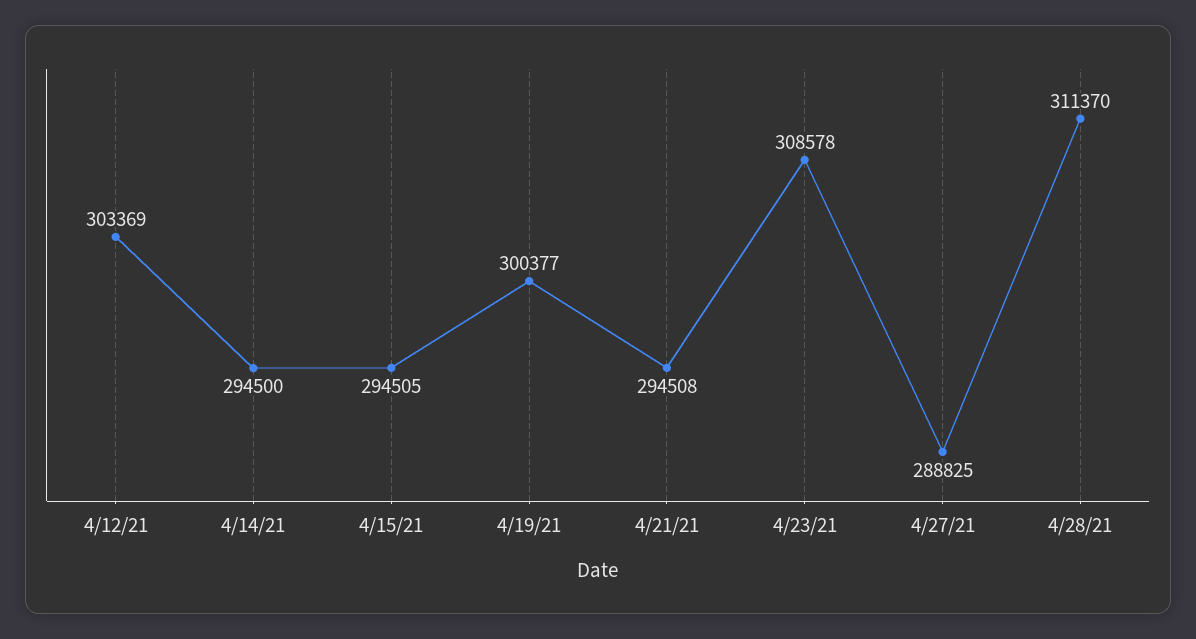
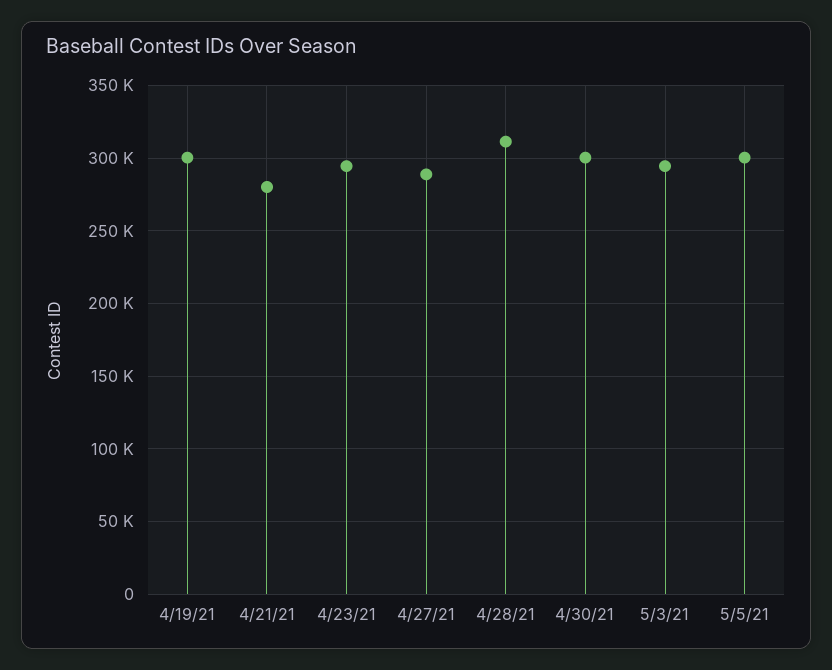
4/12/21: 303369 -> none
4/14/21: 294500 -> none
4/15/21: 294505 -> none
4/21/21: 294508 -> 280000
4/23/21: 308578 -> 295000
4/30/21: none -> 300000
5/3/21: none -> 295000
5/5/21: none -> 300000

